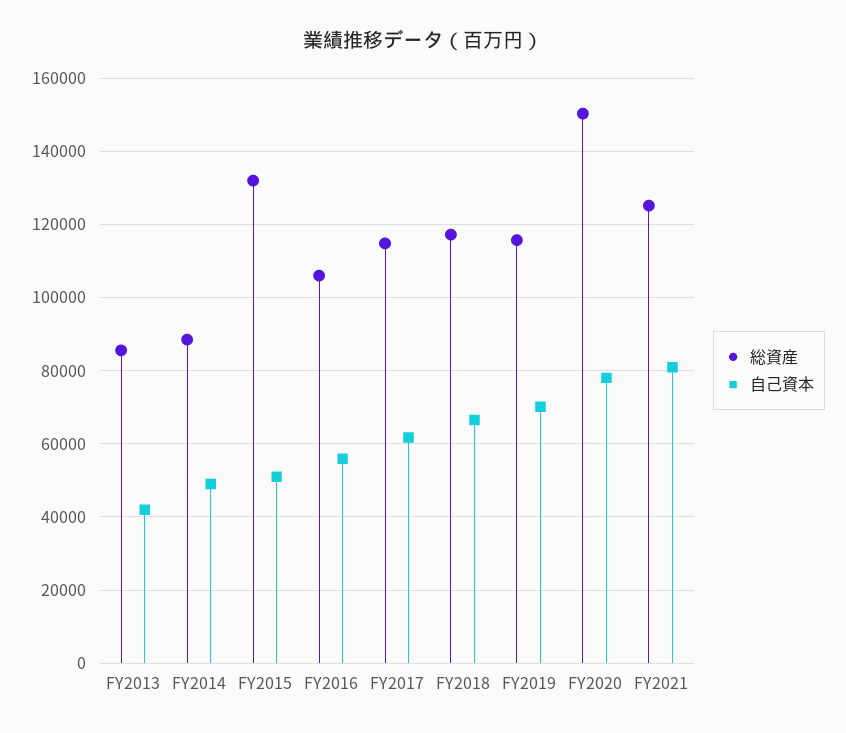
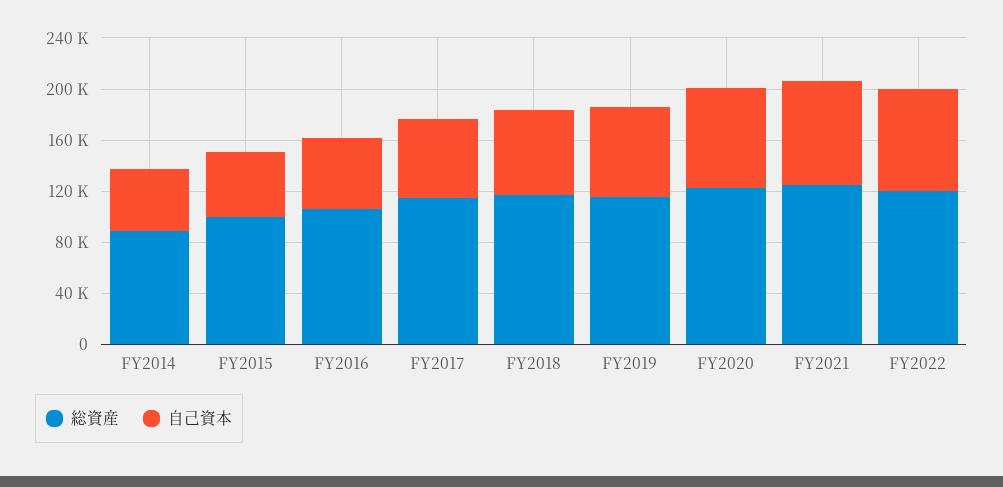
総資産, FY2013: 86000 -> none
自己資本, FY2013: 42000 -> none
総資産, FY2015: 132000 -> 100000
総資産, FY2020: 150000 -> 120000
総資産, FY2022: none -> 120000
自己資本, FY2022: none -> 80000

